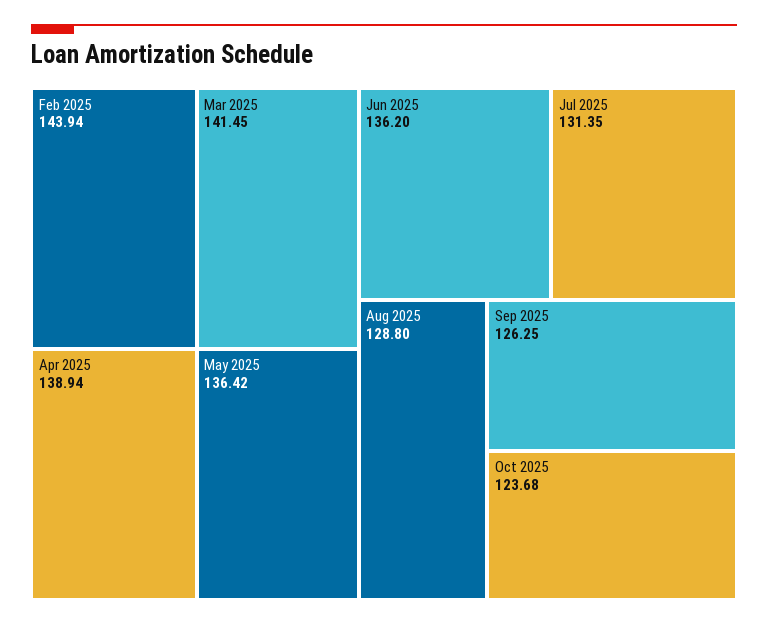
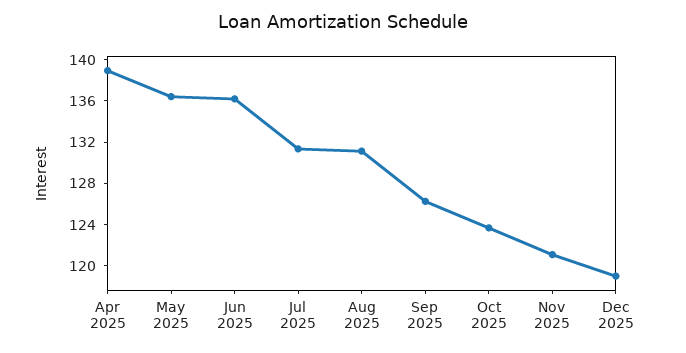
Feb 2025: 143.94 -> none
Mar 2025: 141.45 -> none
Aug 2025: 128.8 -> 131
Nov 2025: none -> 121
Dec 2025: none -> 119

